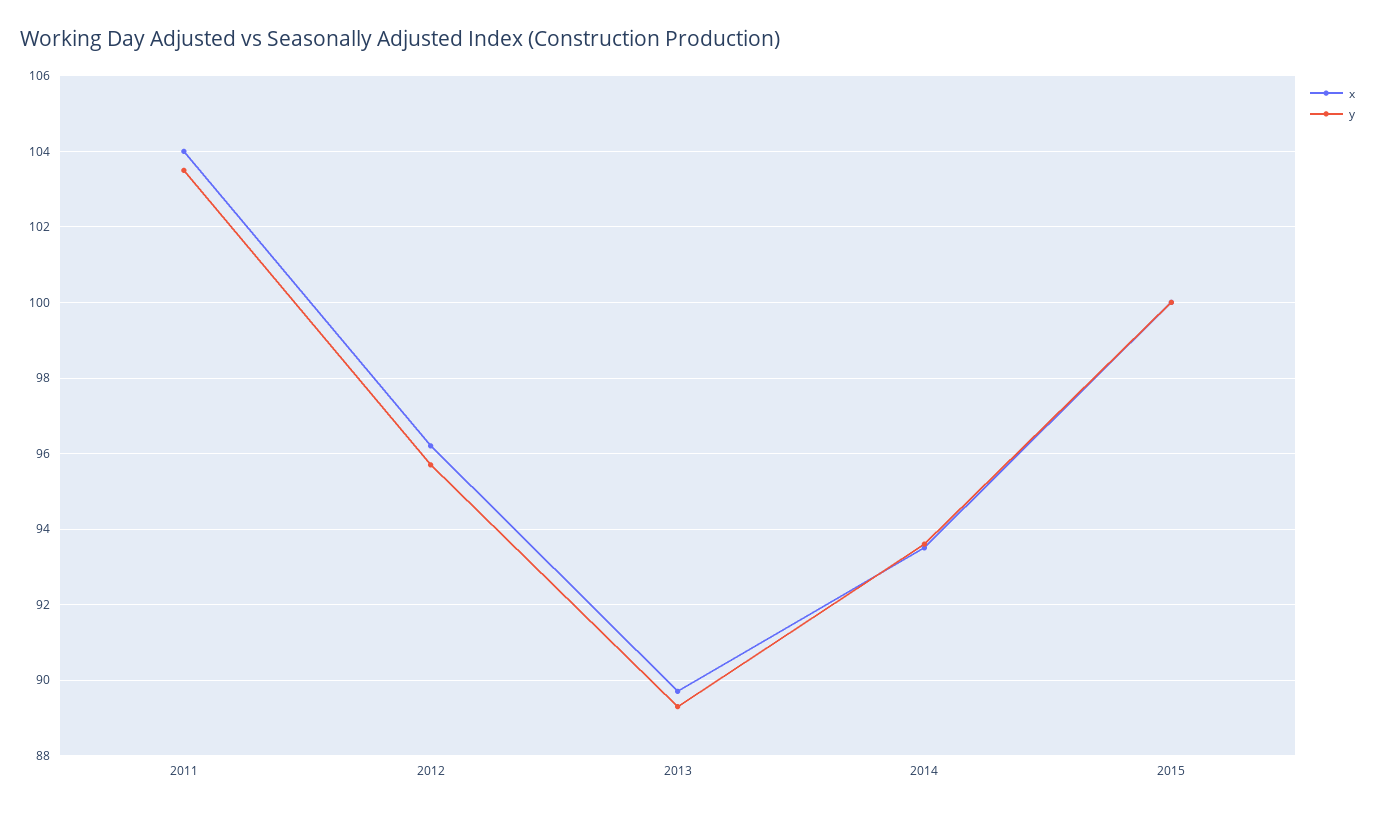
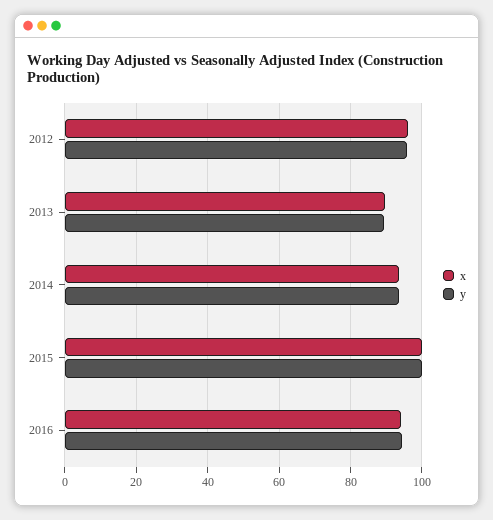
x, 2011: 104 -> none
y, 2011: 103.5 -> none
x, 2016: none -> 94
y, 2016: none -> 94

